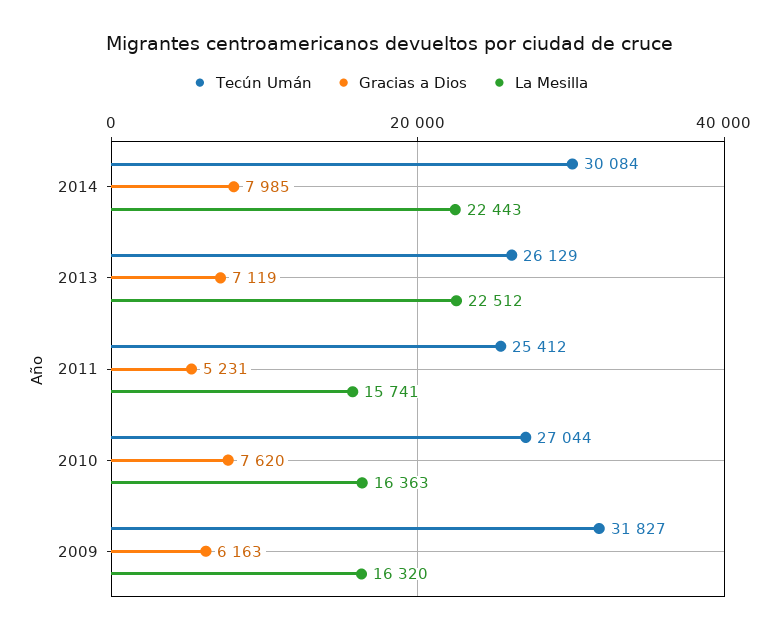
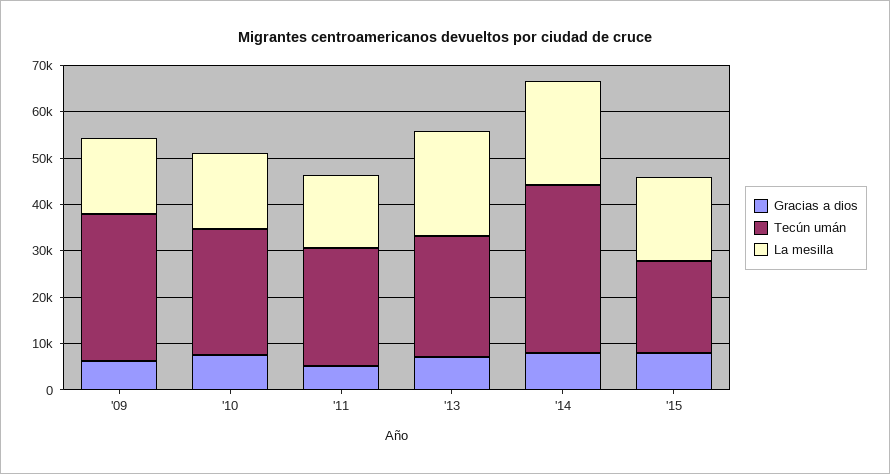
Tecún Umán, 2014: 30084 -> 36000
Gracias a Dios, '15: none -> 8000
Tecún Umán, '15: none -> 20000
La Mesilla, '15: none -> 18000

